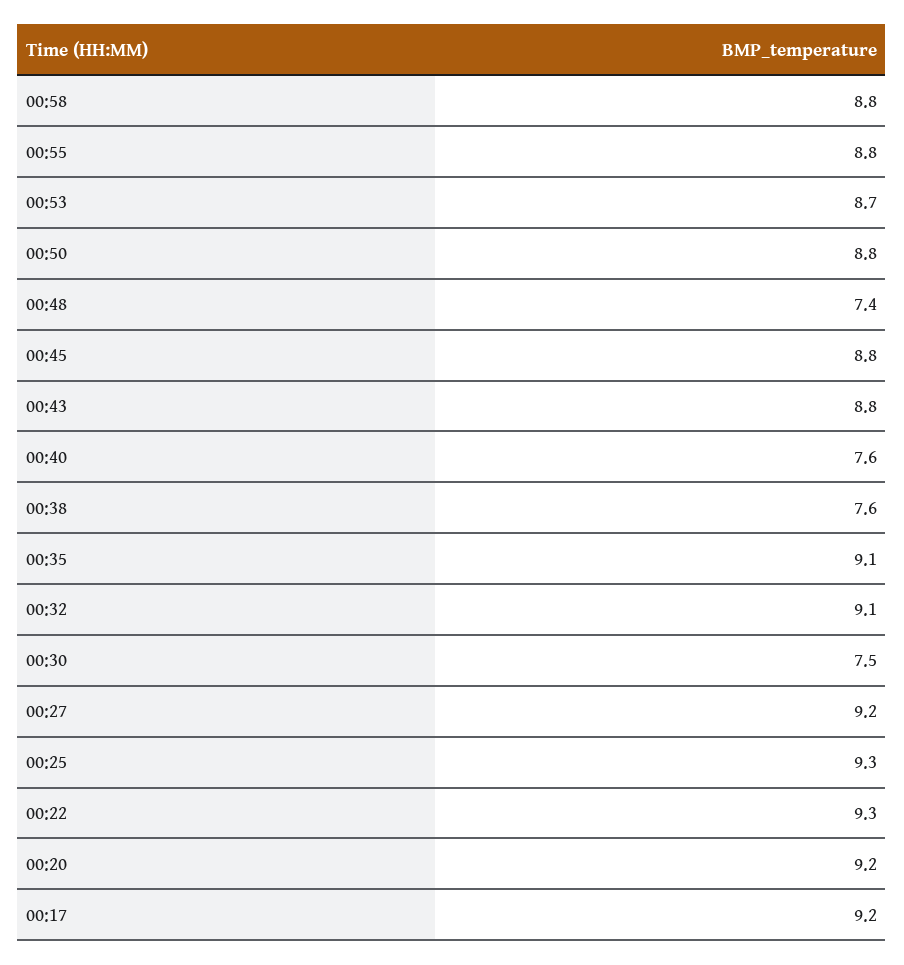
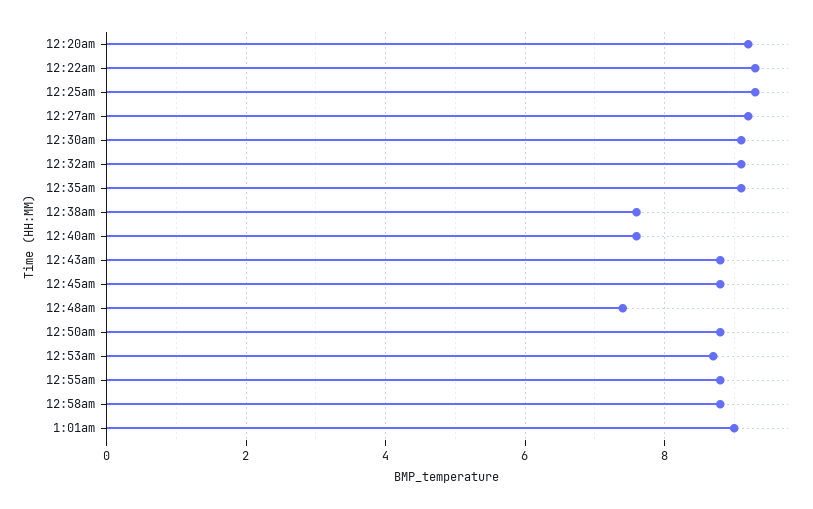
00:30: 7.5 -> 9
00:17: 9.2 -> none
1:01am: none -> 9

